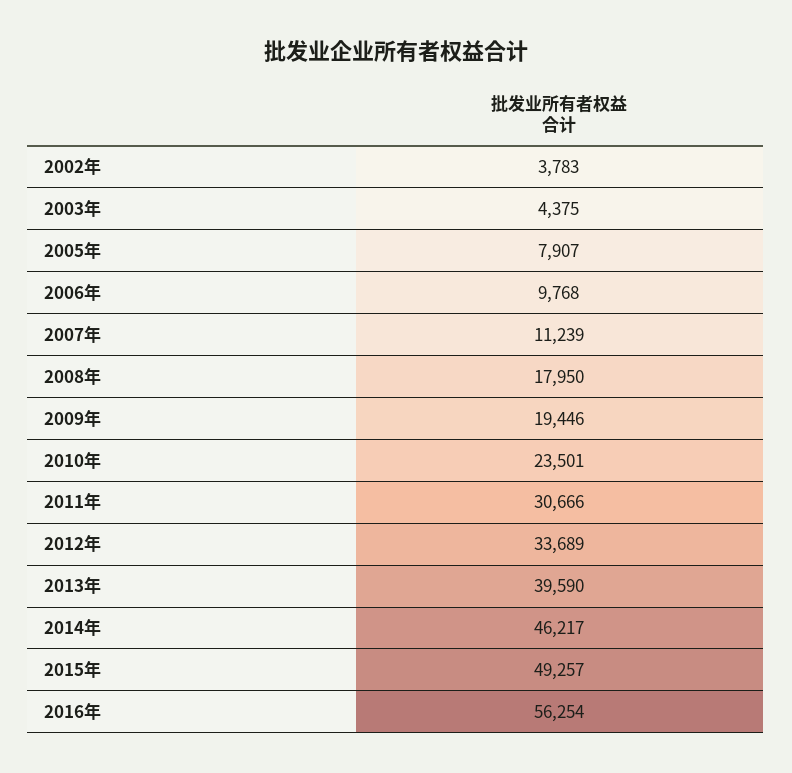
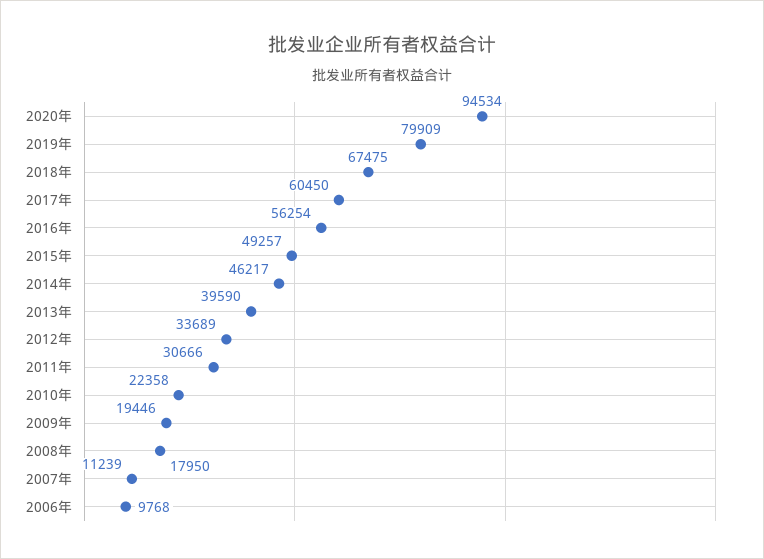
2002年: 3783 -> none
2003年: 4375 -> none
2005年: 7907 -> none
2010年: 23501 -> 22358
2020年: none -> 94534
2019年: none -> 79909
2018年: none -> 67475
2017年: none -> 60450

